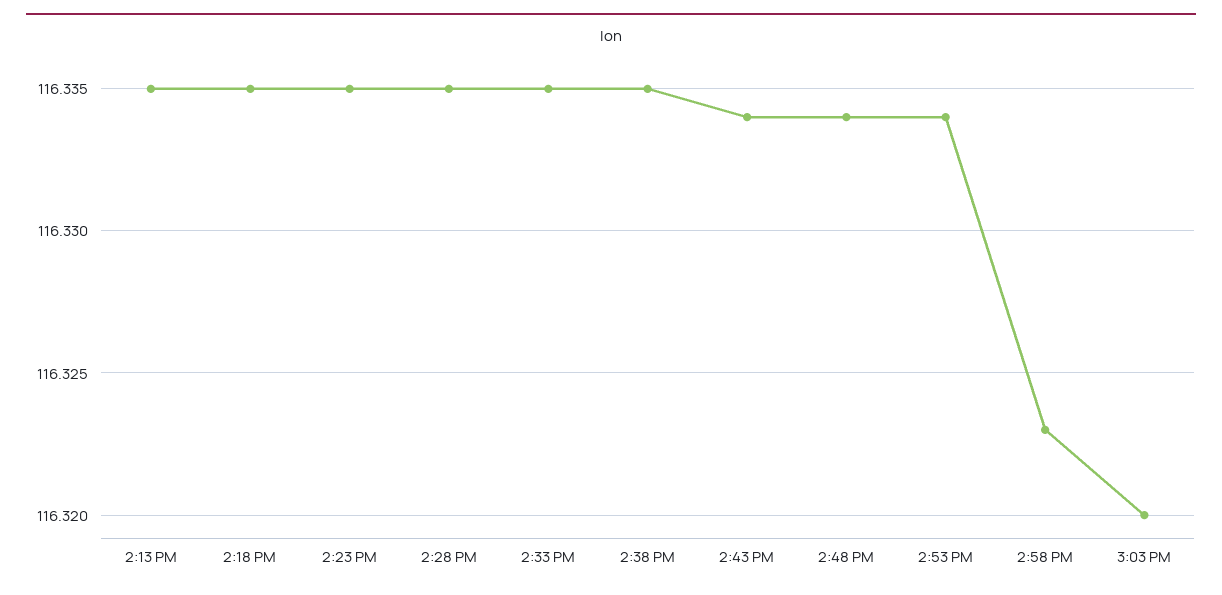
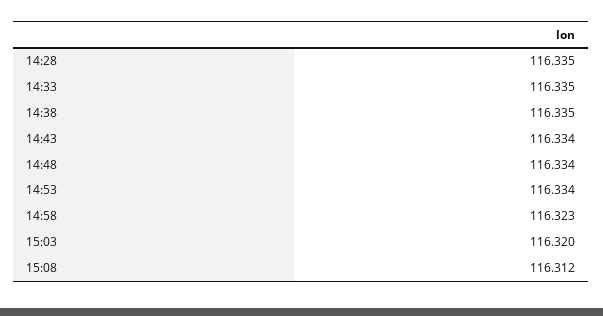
2:13 PM: 116.335 -> none
2:18 PM: 116.335 -> none
2:23 PM: 116.335 -> none
15:08: none -> 116.312

